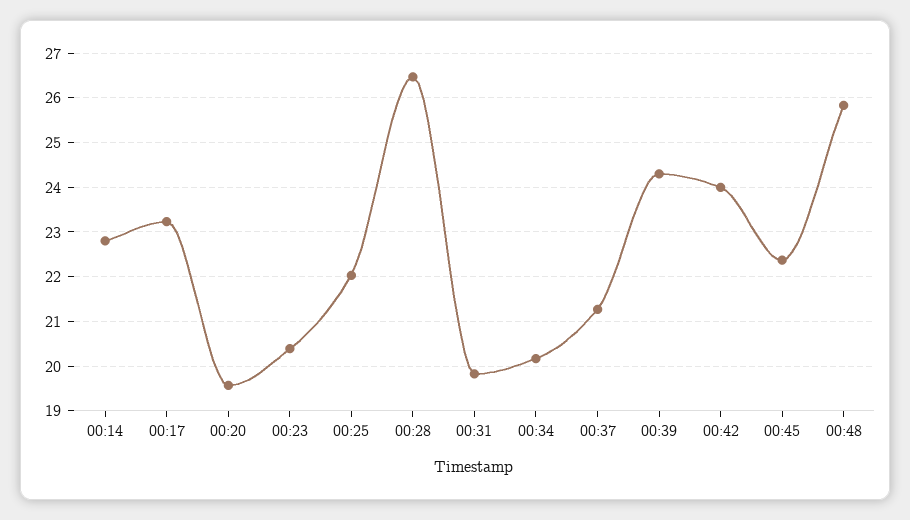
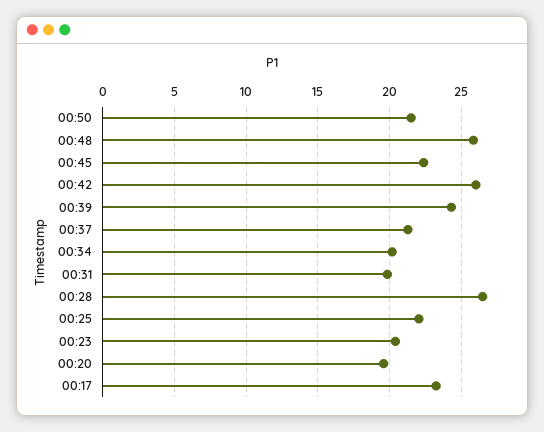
00:14: 22.8 -> none
00:42: 24 -> 26
00:50: none -> 21.5

